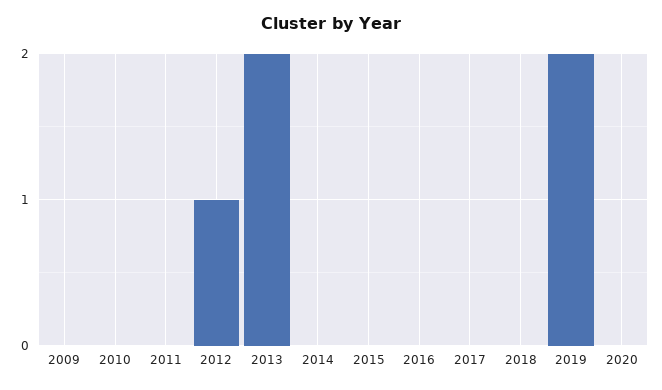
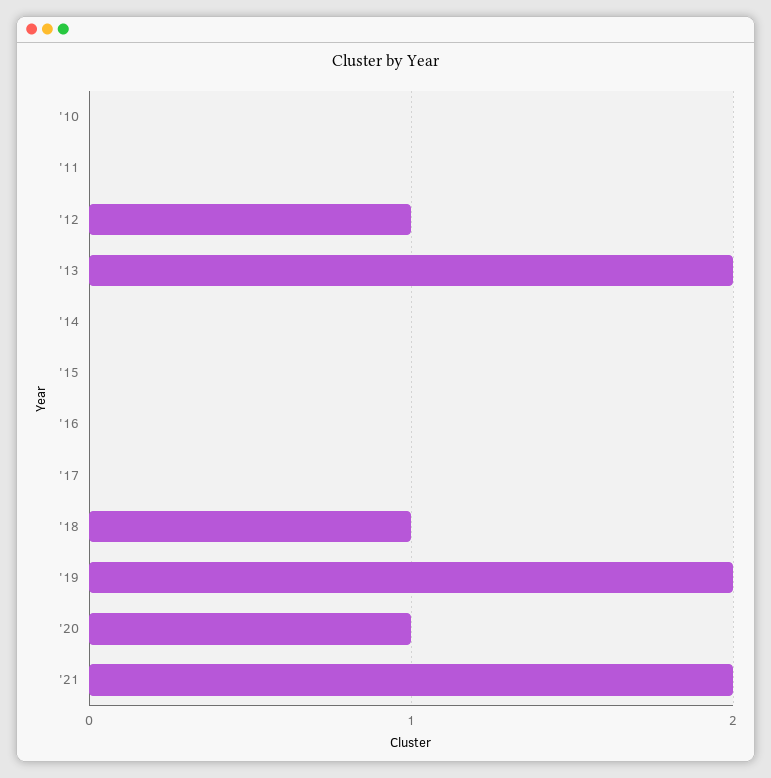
2009: 0 -> none
2018: 0 -> 1
2020: 0 -> 1
'21: none -> 2

